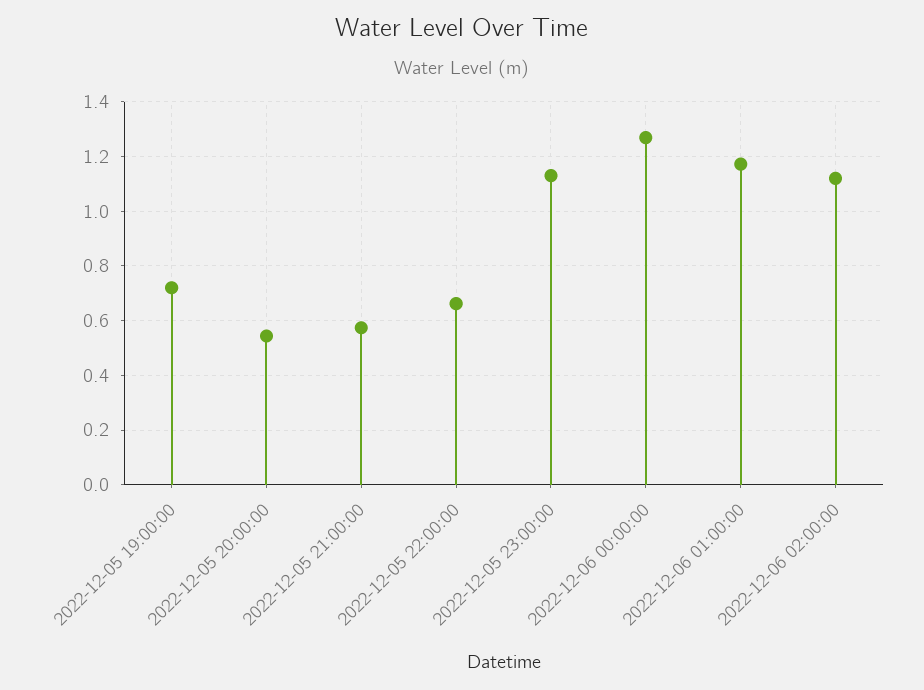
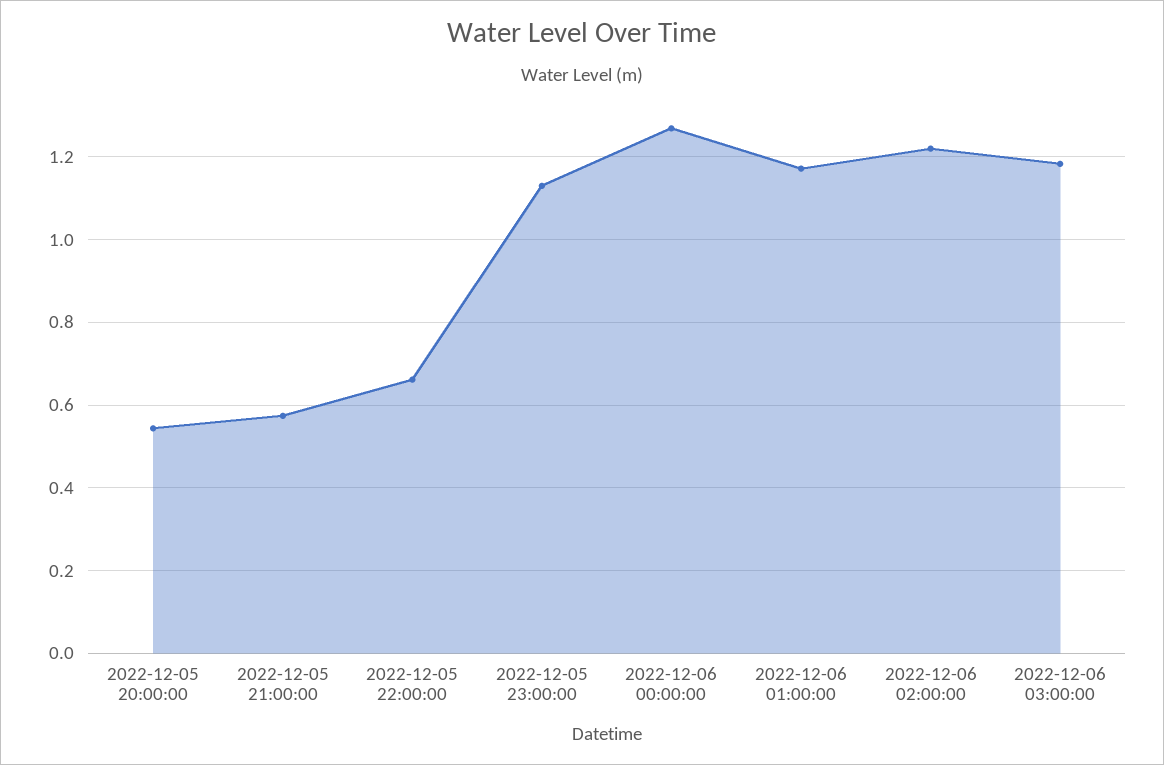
2022-12-05 19:00:00: 0.725 -> none
2022-12-06 02:00:00: 1.125 -> 1.22
2022-12-06 03:00:00: none -> 1.18

